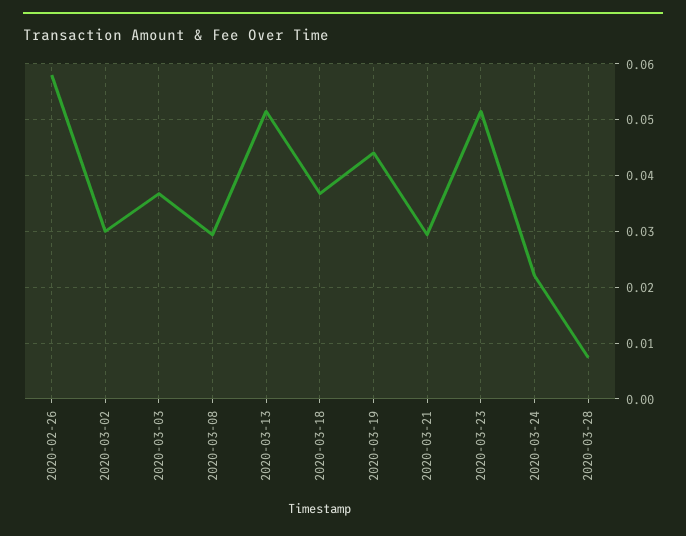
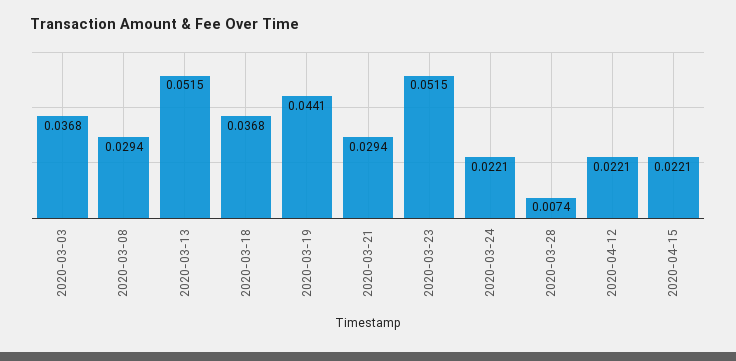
2020-02-26: 0.058 -> none
2020-03-02: 0.03 -> none
2020-04-12: none -> 0.0221
2020-04-15: none -> 0.0221

